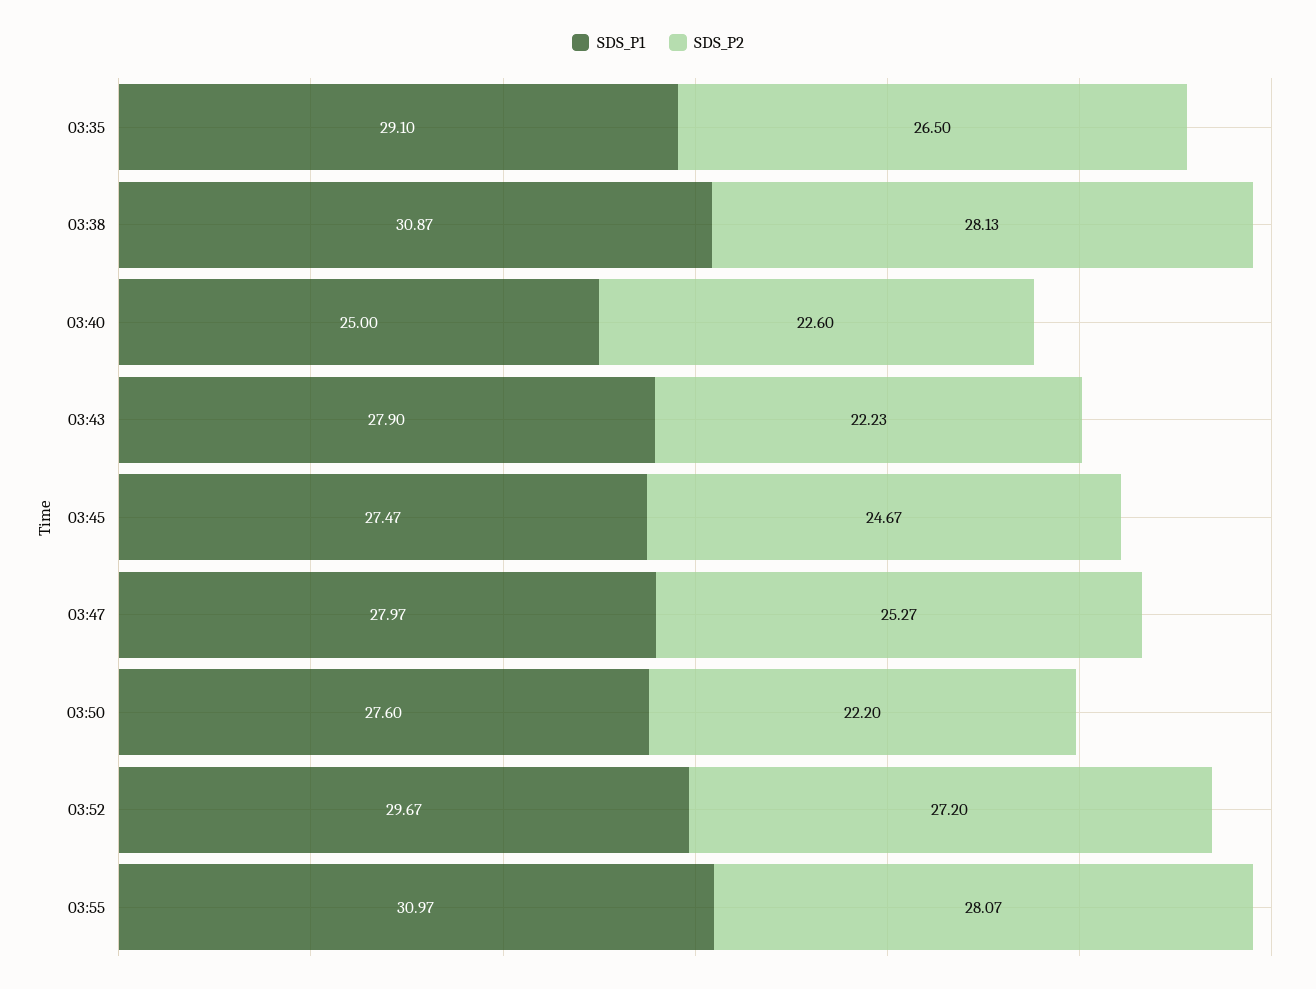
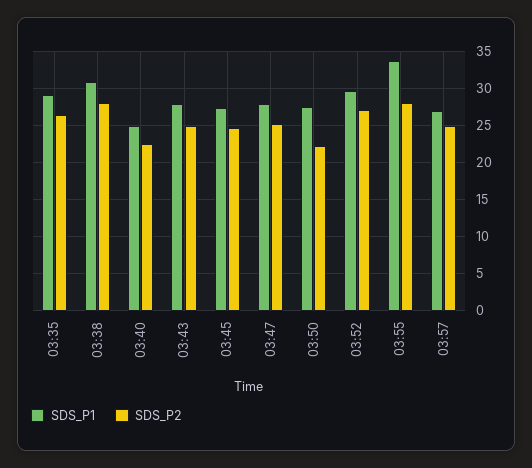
SDS_P2, 03:43: 22.23 -> 25
SDS_P1, 03:55: 30.97 -> 34
SDS_P1, 03:57: none -> 27
SDS_P2, 03:57: none -> 25

